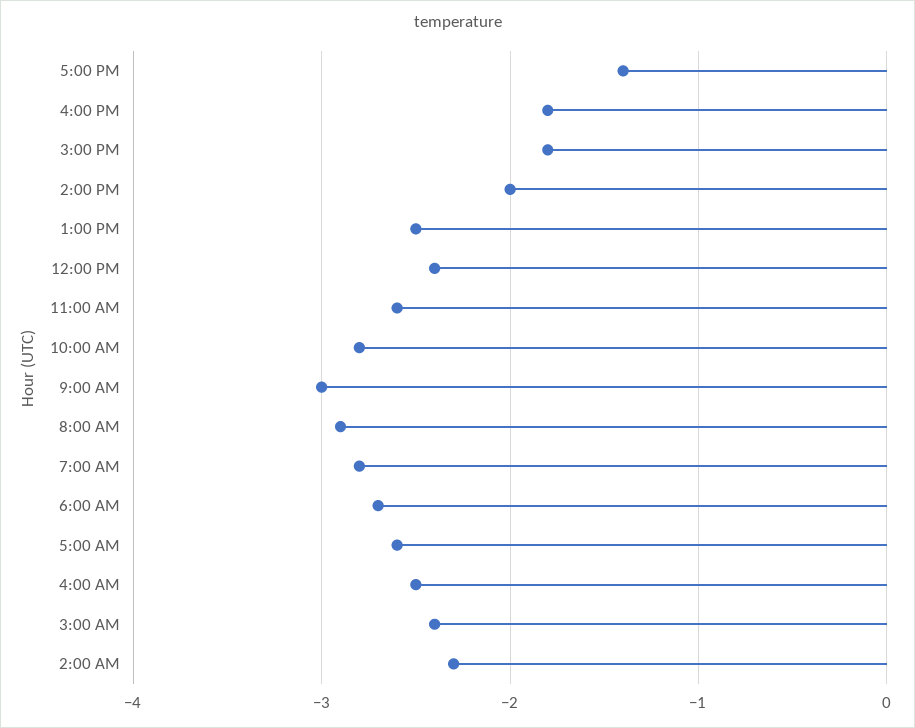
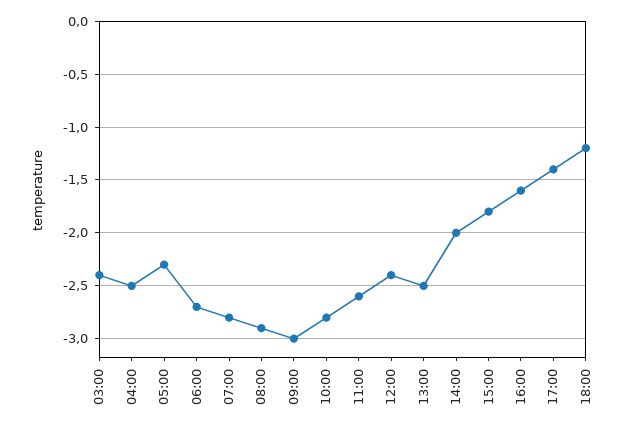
4:00 PM: -1.8 -> -1.6
5:00 AM: -2.6 -> -2.3
2:00 AM: -2.3 -> none
18:00: none -> -1.2

